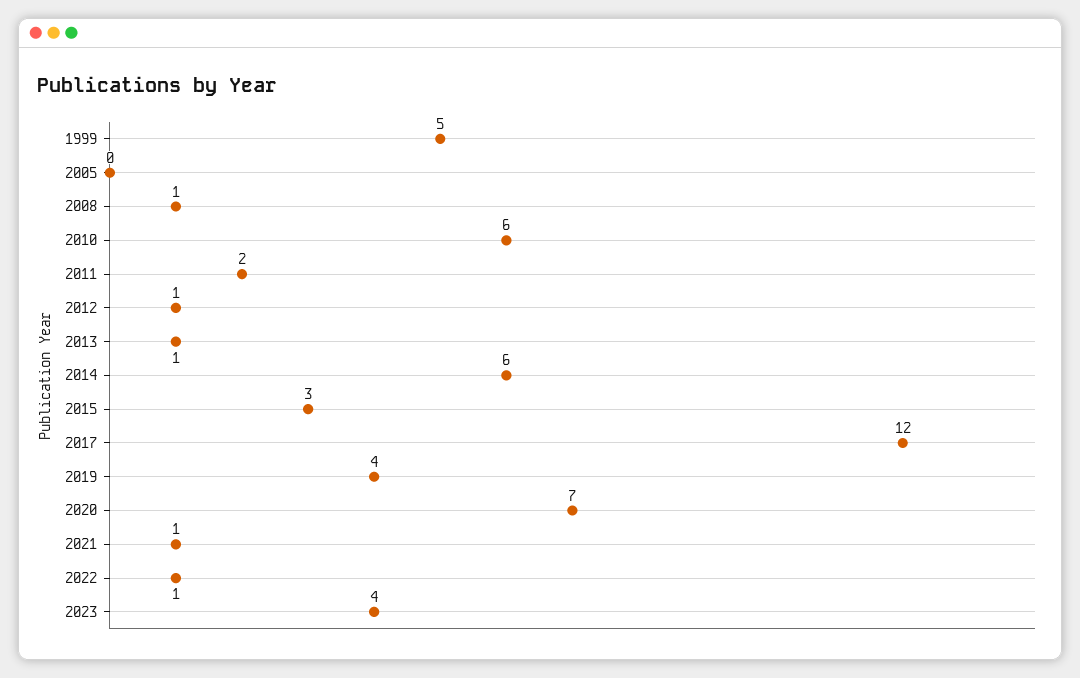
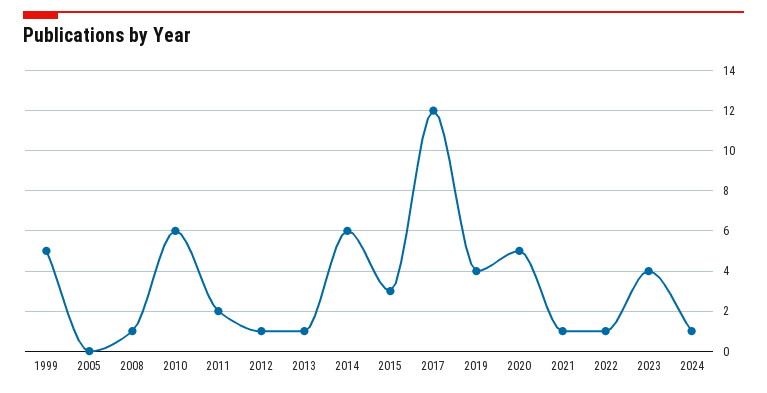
2020: 7 -> 5
2024: none -> 1

